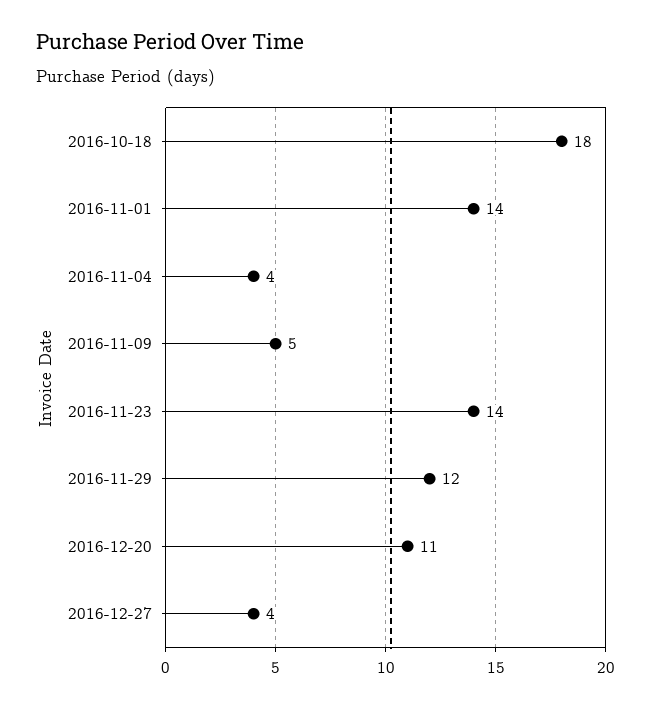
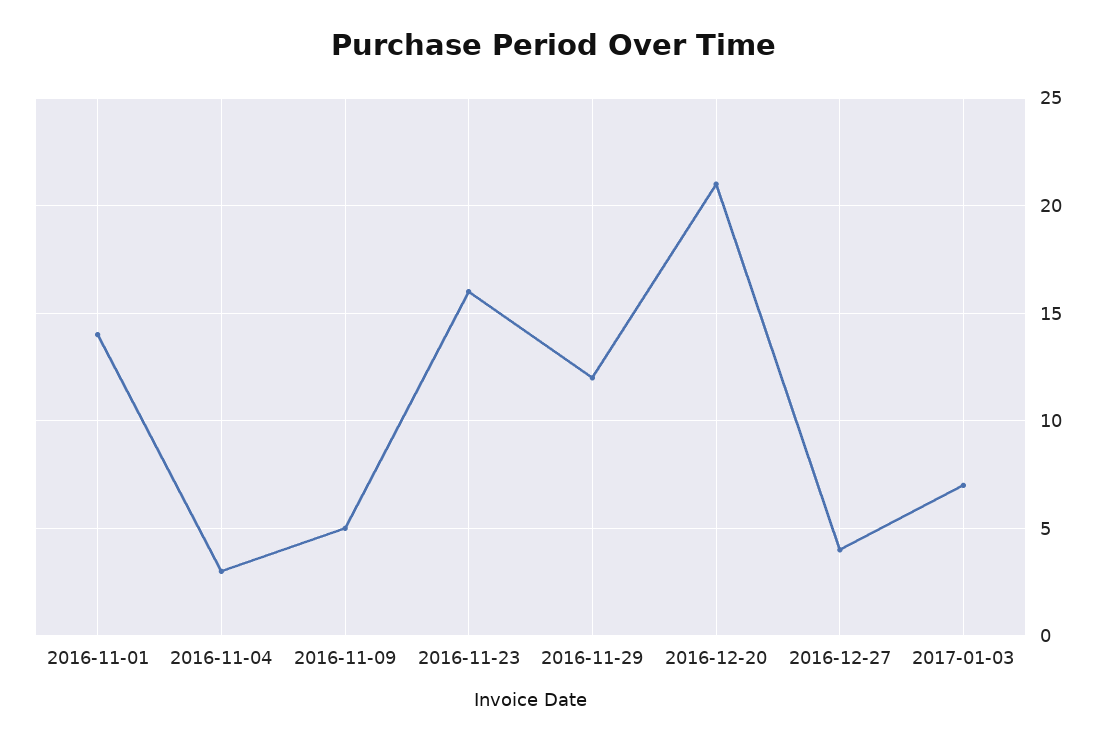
2016-10-18: 18 -> none
2016-11-04: 4 -> 3
2016-11-23: 14 -> 16
2016-12-20: 11 -> 21
2017-01-03: none -> 7

